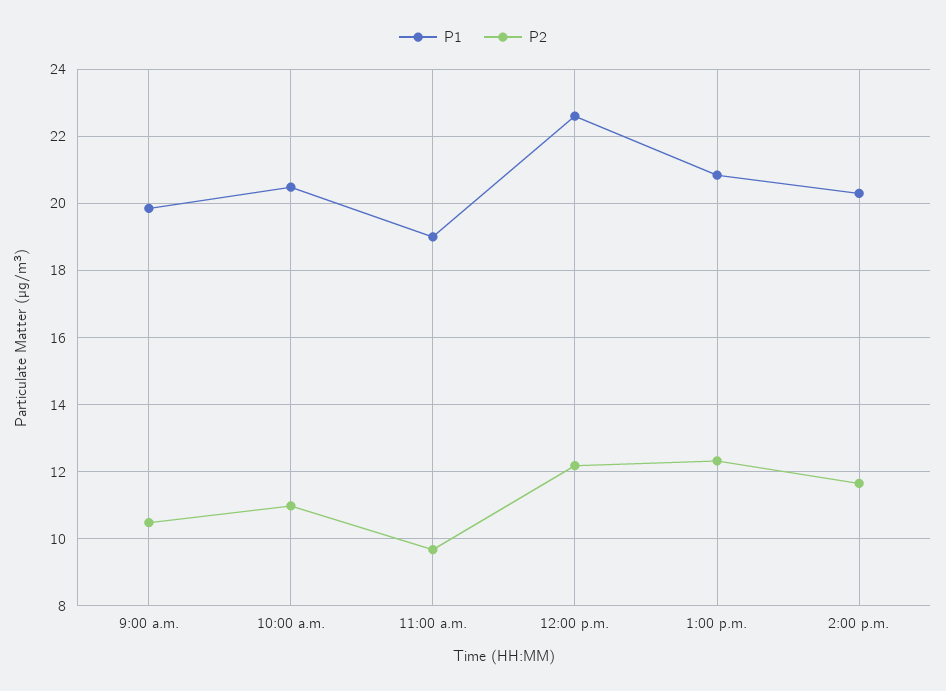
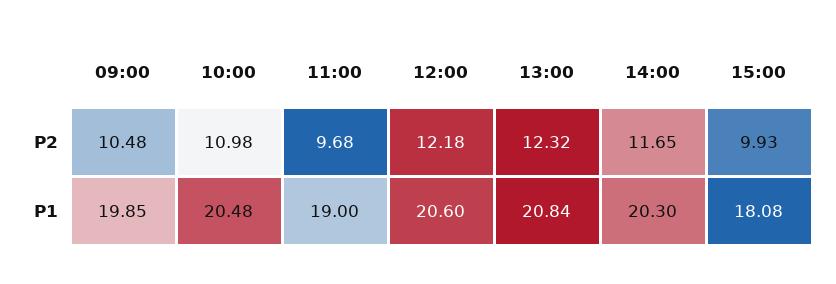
P1, 12:00 p.m.: 22.6 -> 20.6
P2, 15:00: none -> 9.93
P1, 15:00: none -> 18.08

